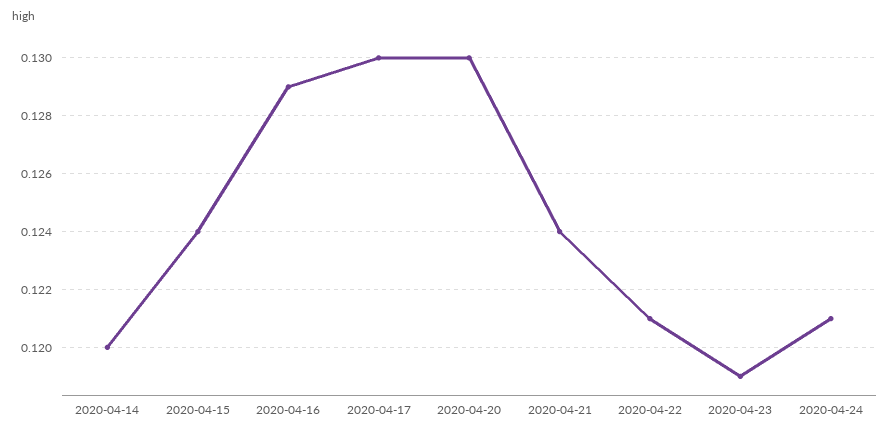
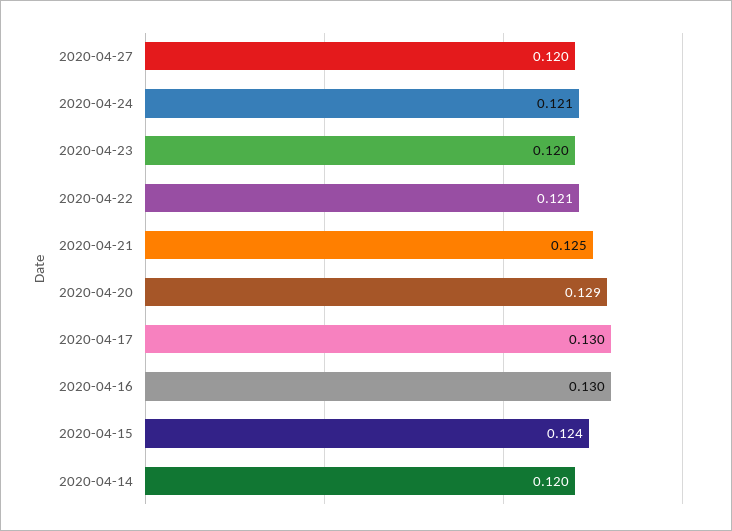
2020-04-16: 0.129 -> 0.13
2020-04-20: 0.13 -> 0.129
2020-04-21: 0.124 -> 0.125
2020-04-23: 0.119 -> 0.12
2020-04-27: none -> 0.12

